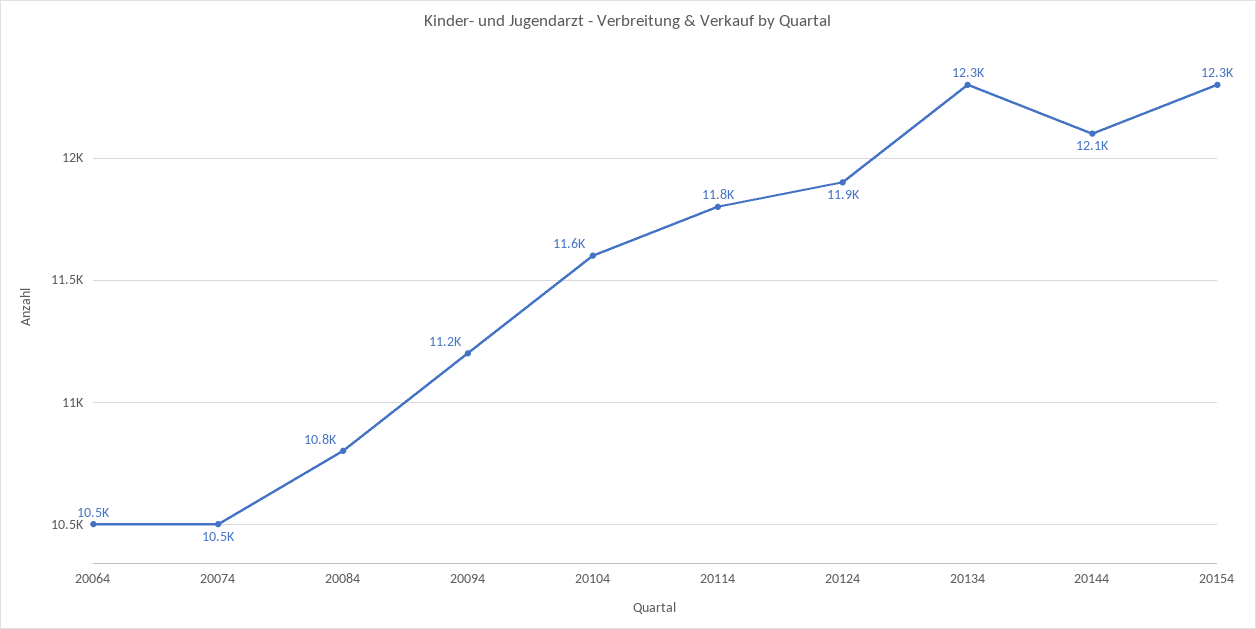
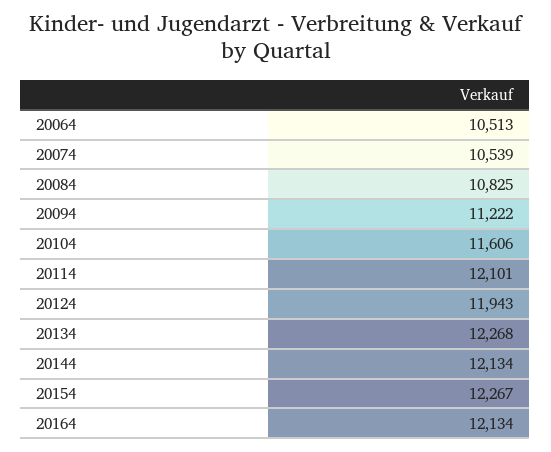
20114: 11800 -> 12101
20164: none -> 12134

